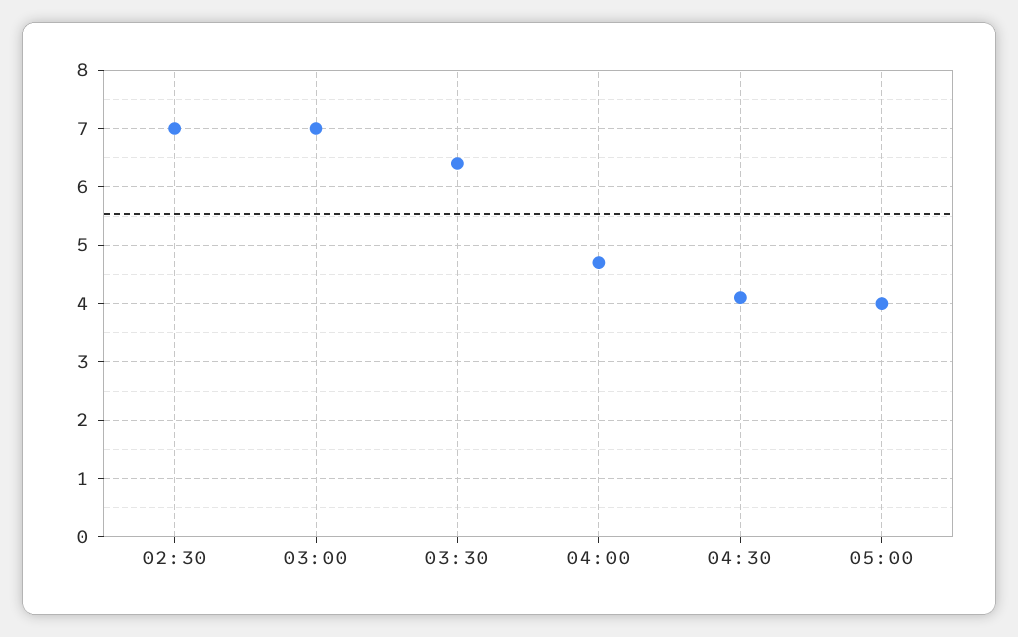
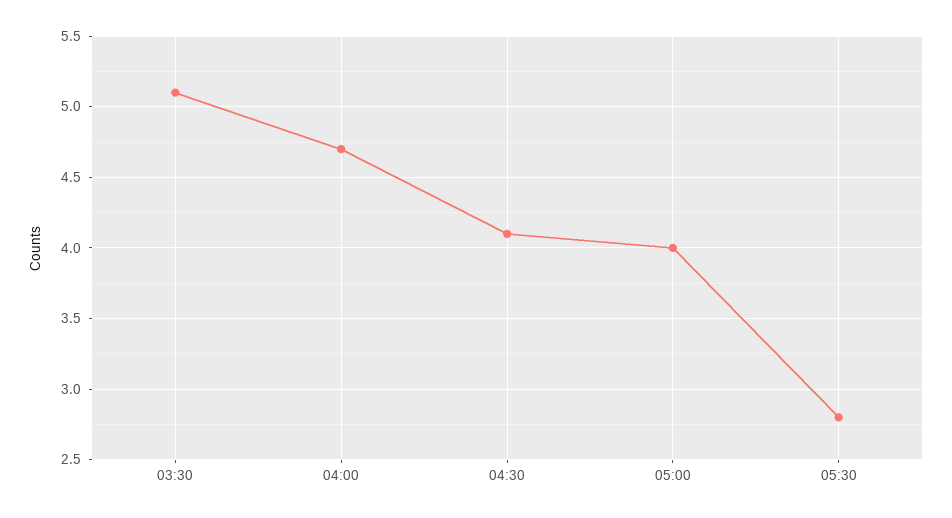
02:30: 7 -> none
03:00: 7 -> none
03:30: 6.5 -> 5.1
05:30: none -> 2.8

